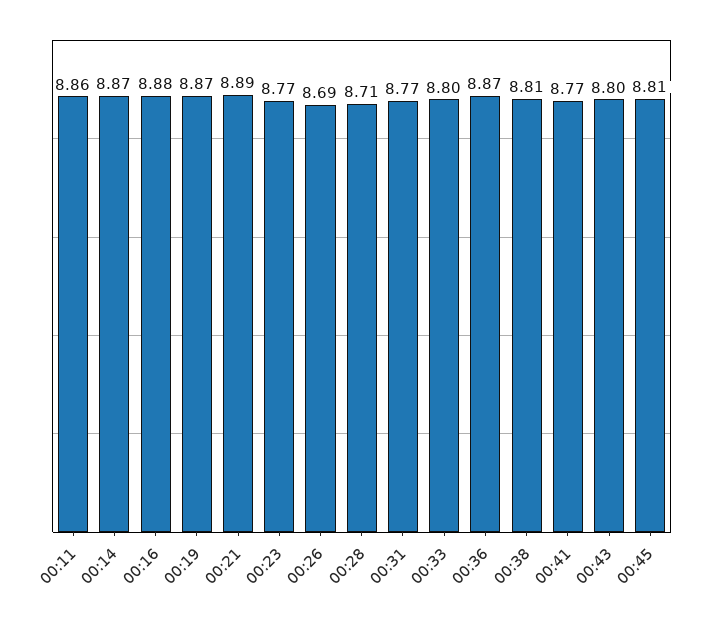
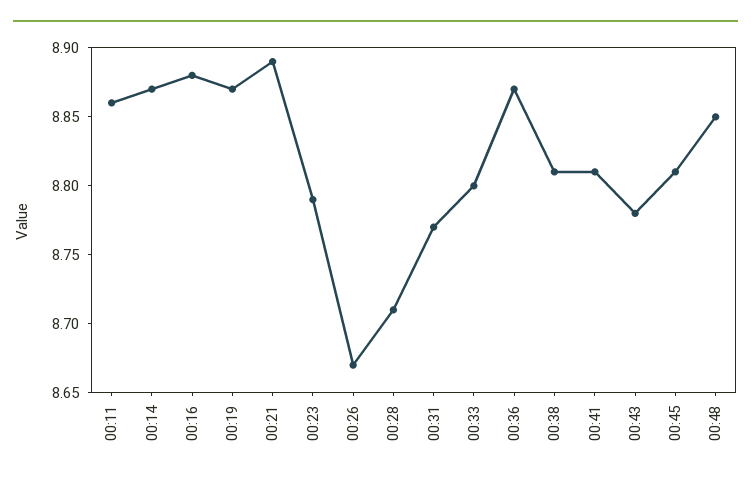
00:23: 8.77 -> 8.79
00:26: 8.69 -> 8.67
00:41: 8.77 -> 8.81
00:43: 8.8 -> 8.78
00:48: none -> 8.85

